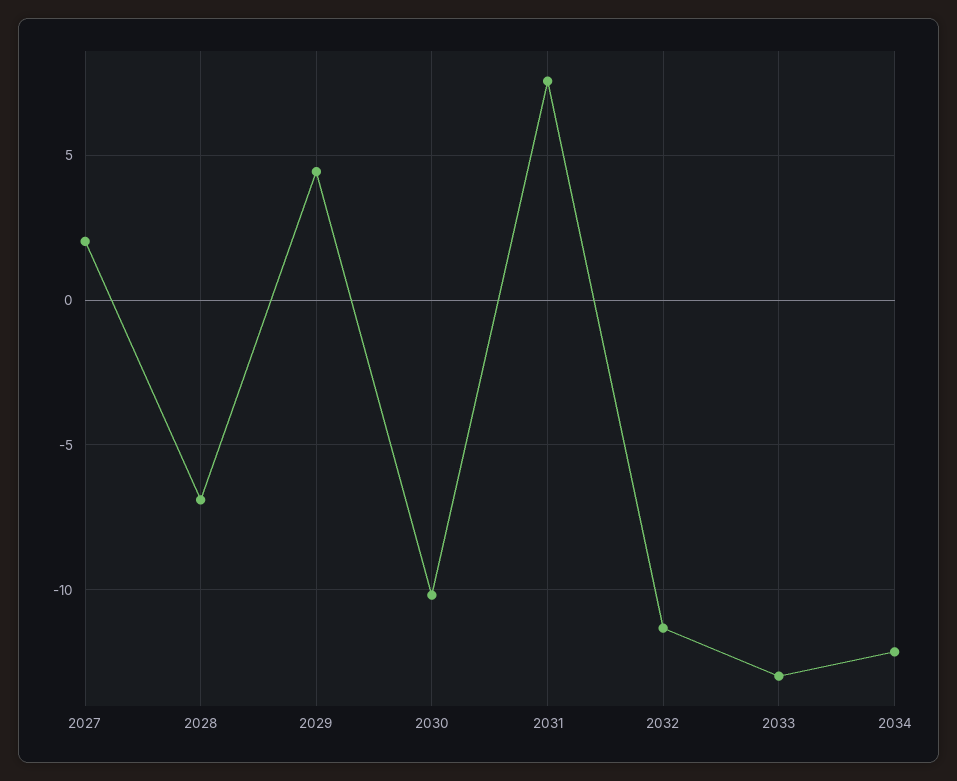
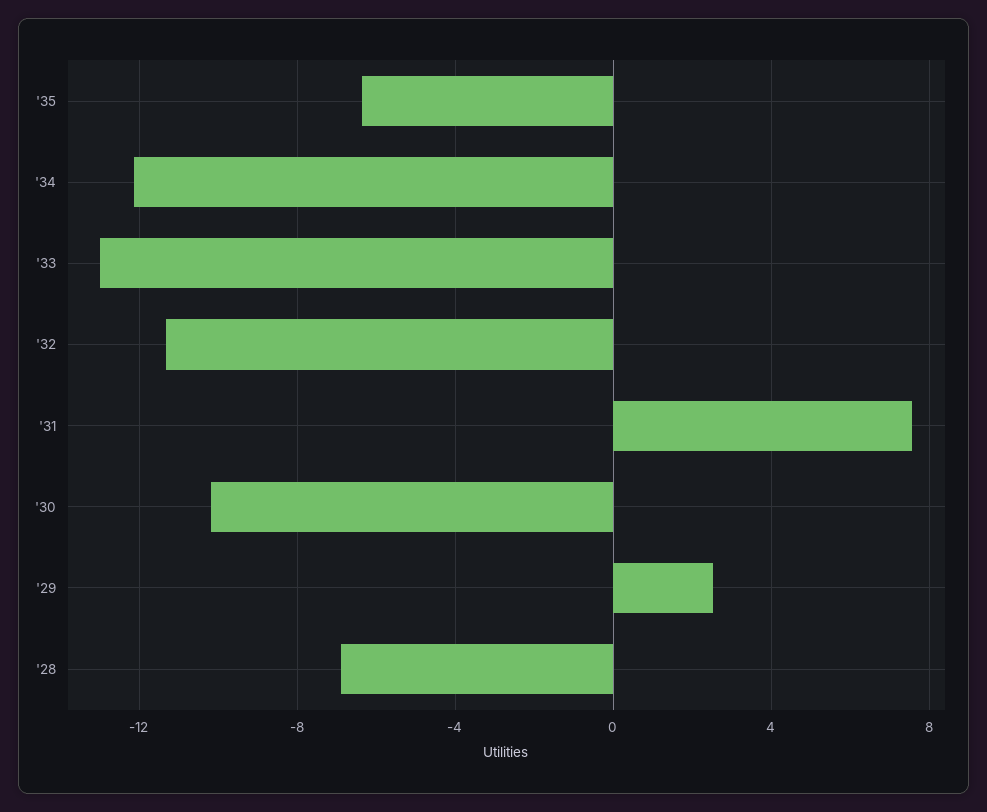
2027: 2 -> none
2029: 4.5 -> 2.5
'35: none -> -6.5

